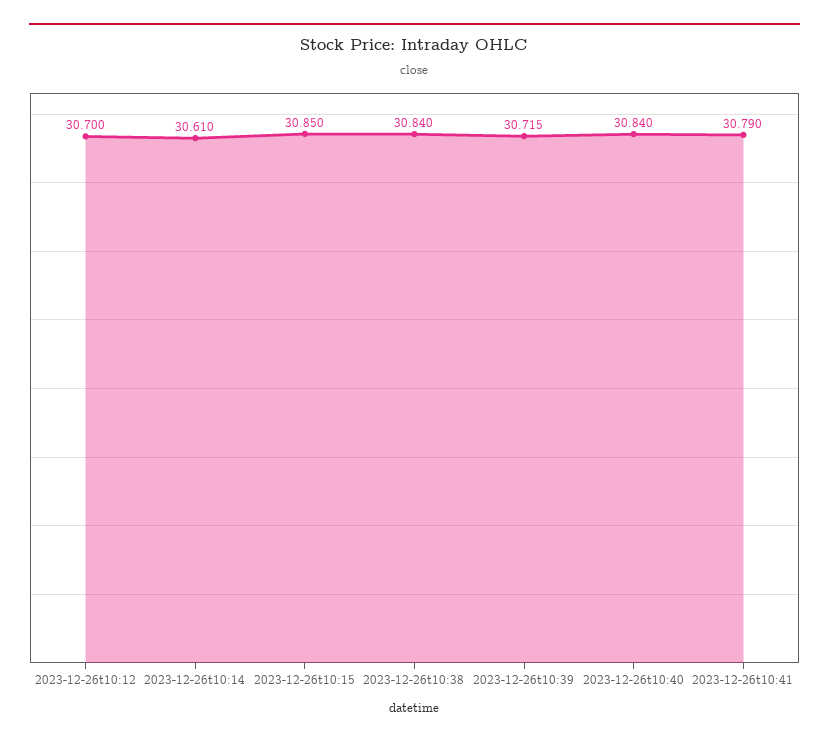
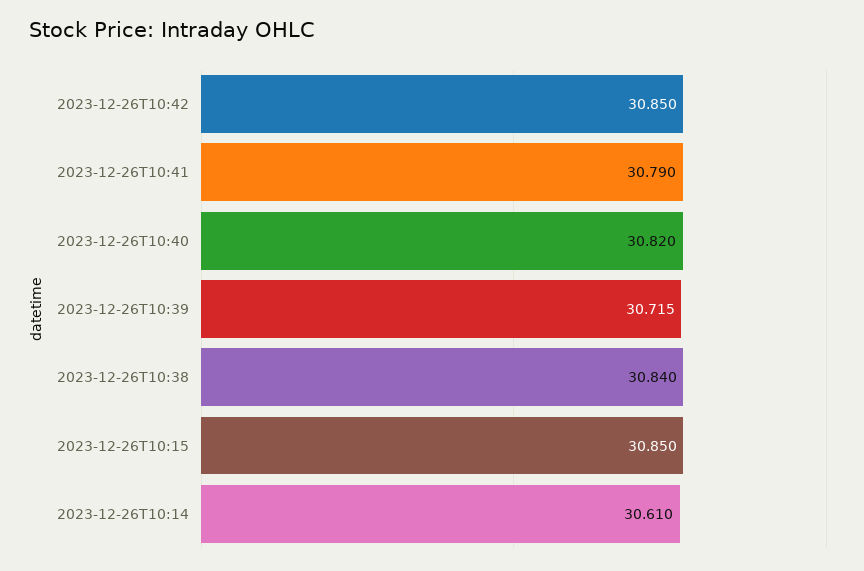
2023-12-26t10:12: 30.7 -> none
2023-12-26t10:40: 30.84 -> 30.82
2023-12-26T10:42: none -> 30.85

